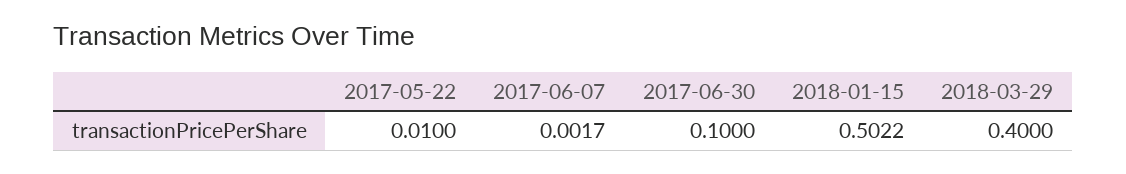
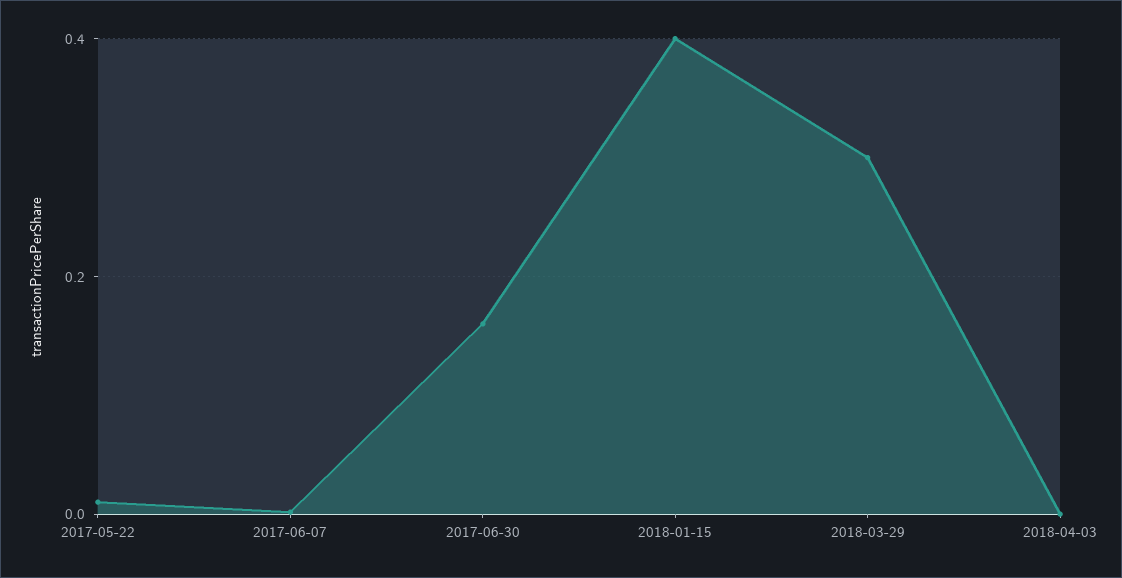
2017-06-30: 0.1 -> 0.16
2018-01-15: 0.5022 -> 0.4
2018-03-29: 0.4 -> 0.3
2018-04-03: none -> 0

